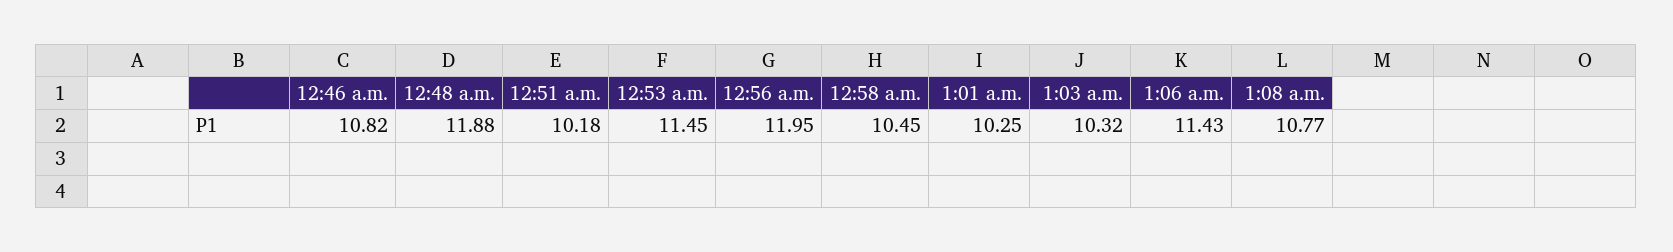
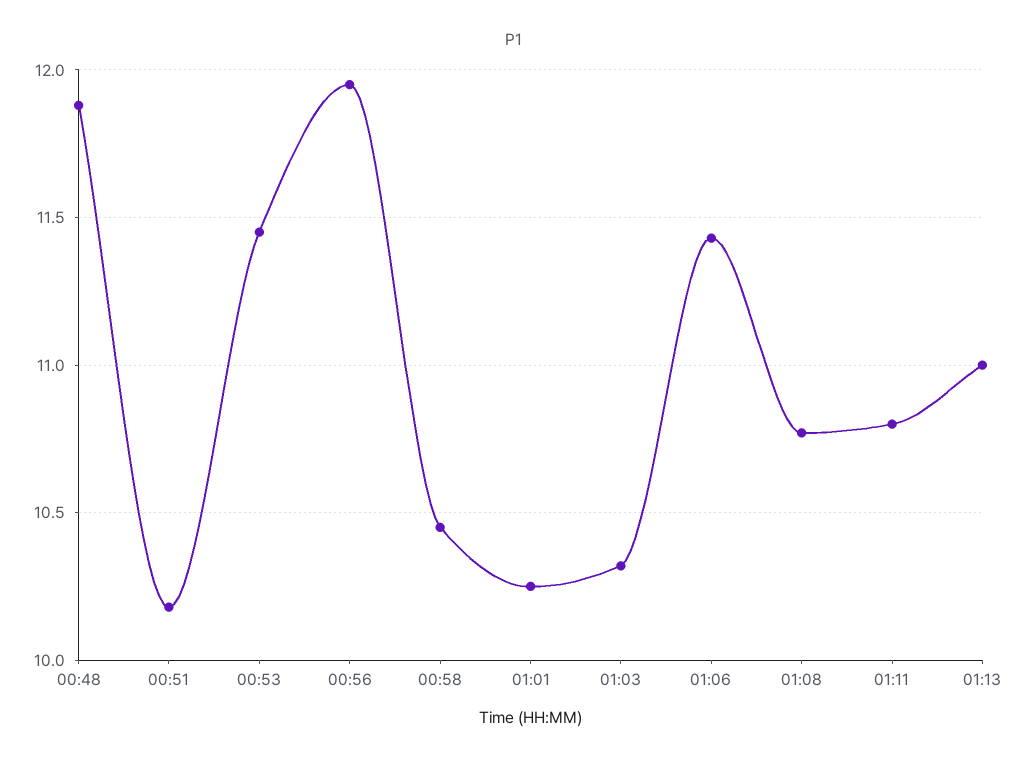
12:46 a.m.: 10.82 -> none
01:11: none -> 10.8
01:13: none -> 11

